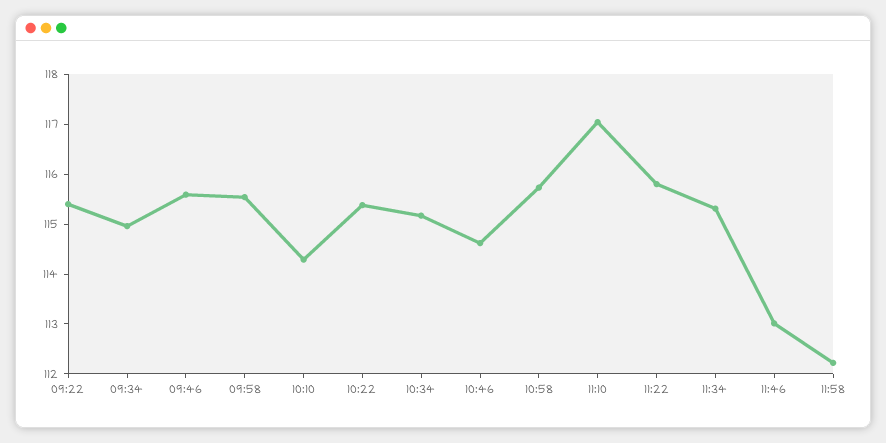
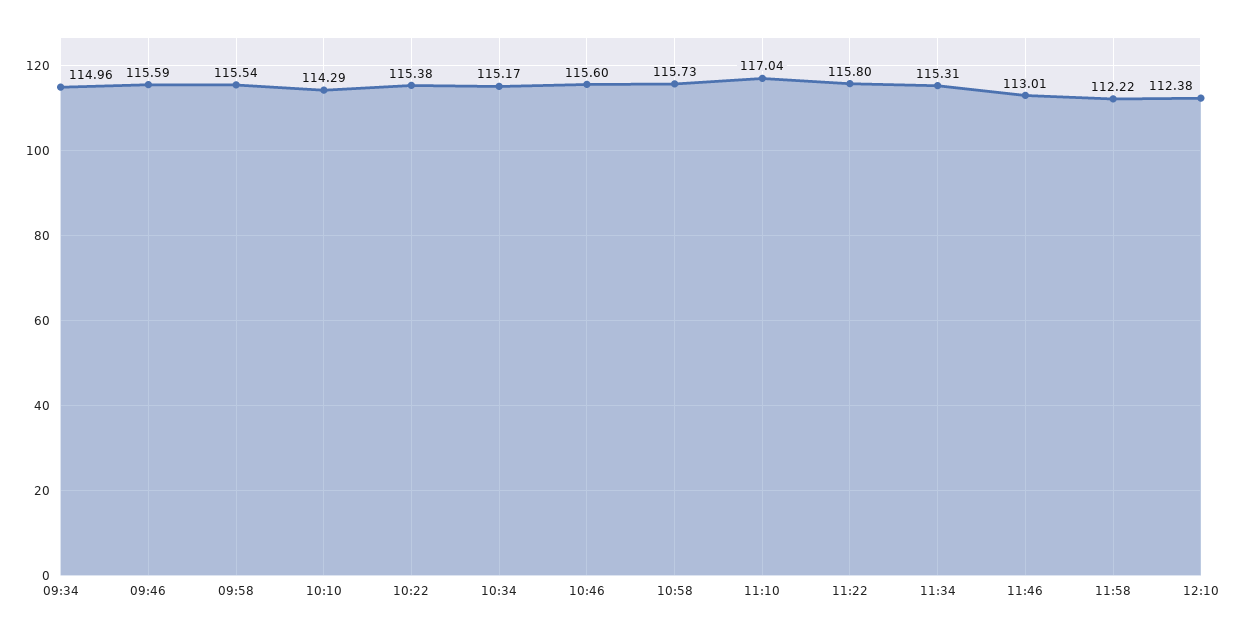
09:22: 115.4 -> none
10:46: 114.6 -> 115.6
12:10: none -> 112.38

